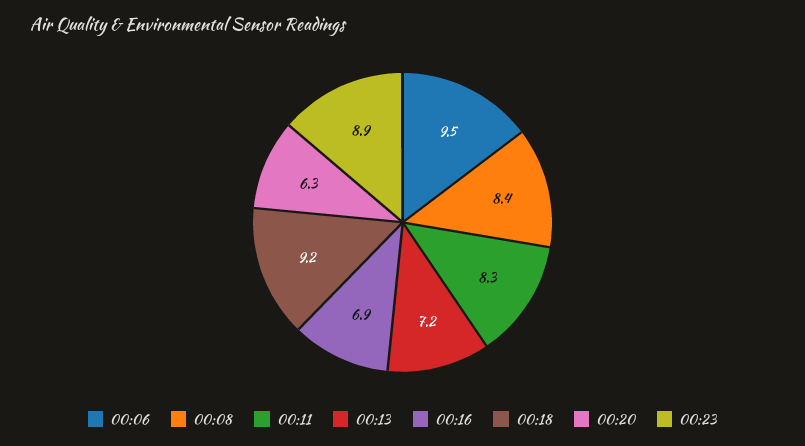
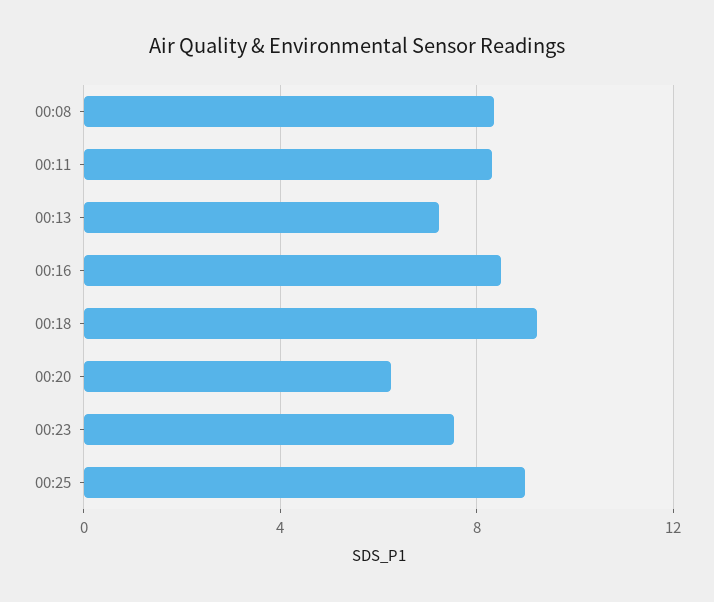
00:06: 9.5 -> none
00:16: 6.9 -> 8.5
00:23: 8.9 -> 7.5
00:25: none -> 9

